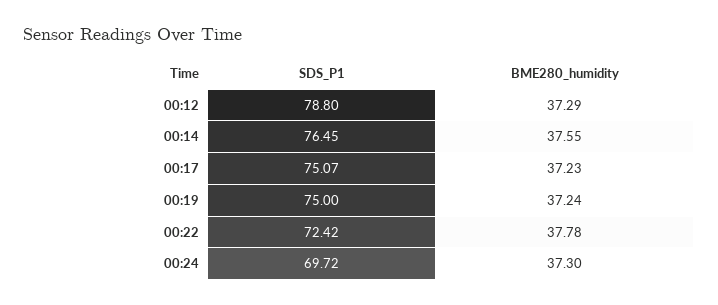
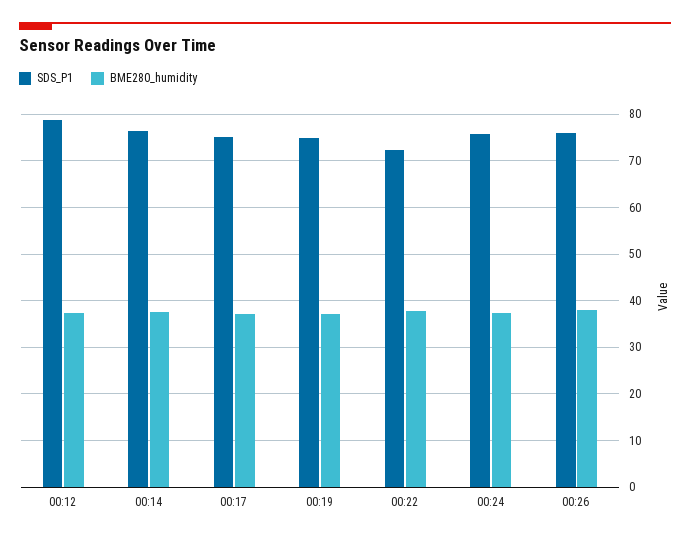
SDS_P1, 00:24: 69.72 -> 76
SDS_P1, 00:26: none -> 76
BME280_humidity, 00:26: none -> 38

